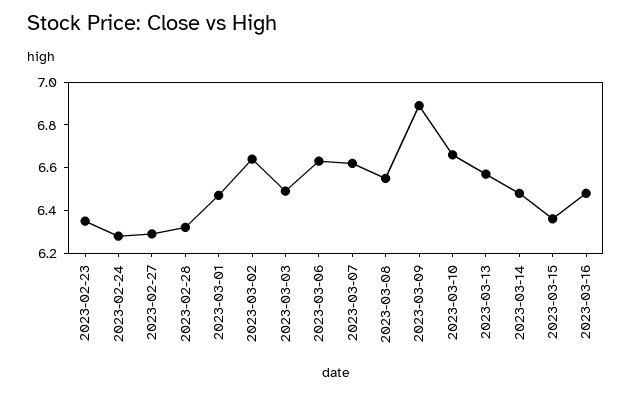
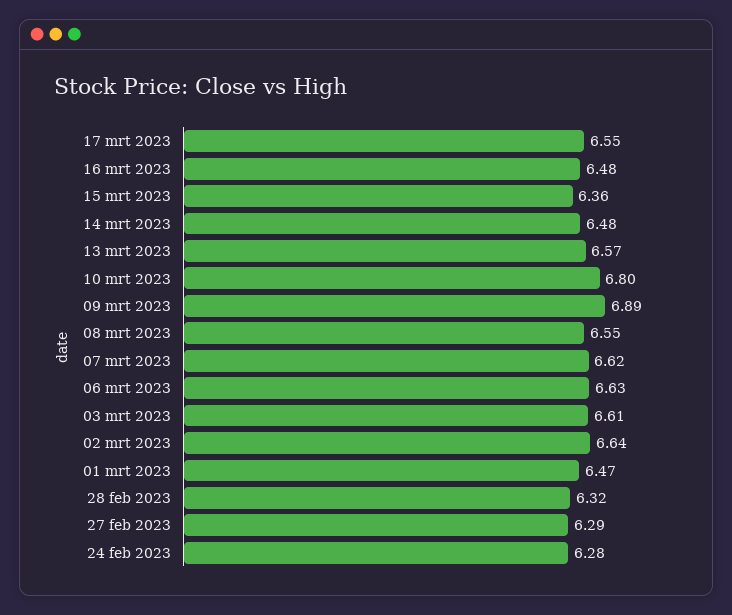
2023-02-23: 6.35 -> none
2023-03-03: 6.5 -> 6.61
2023-03-10: 6.65 -> 6.8
17 mrt 2023: none -> 6.55

